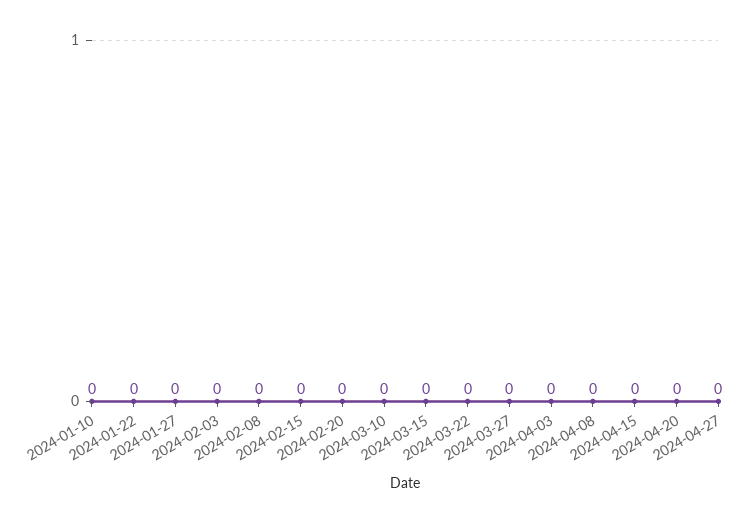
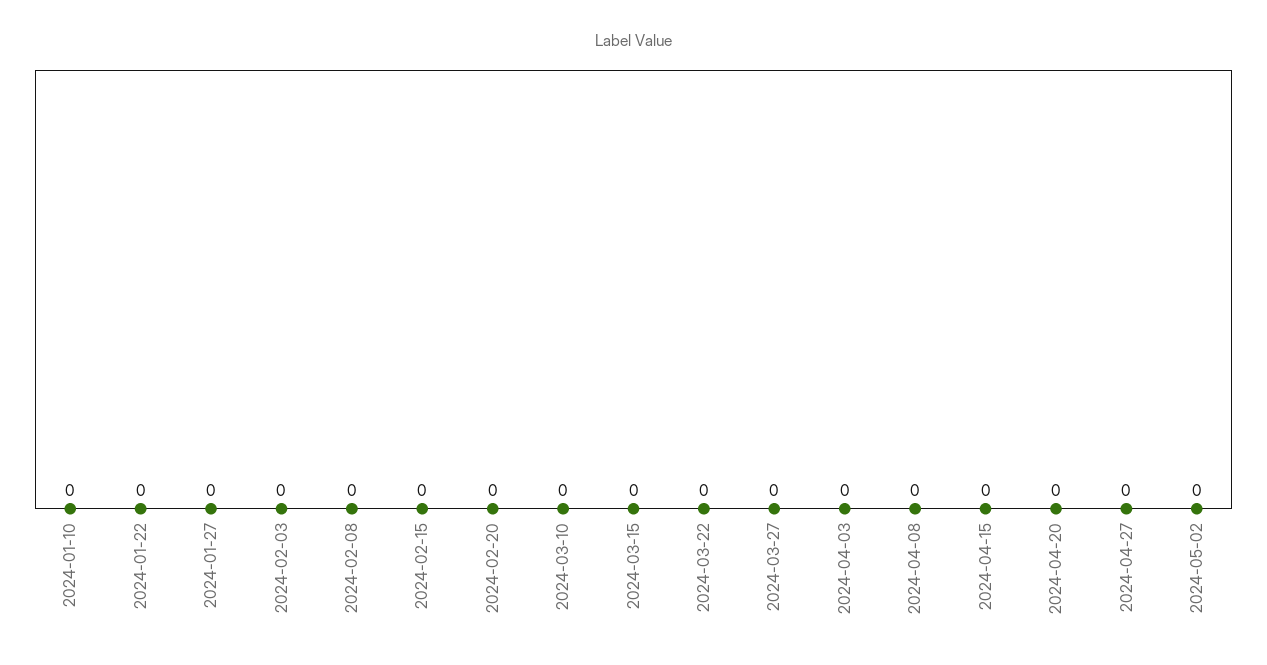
2024-05-02: none -> 0

